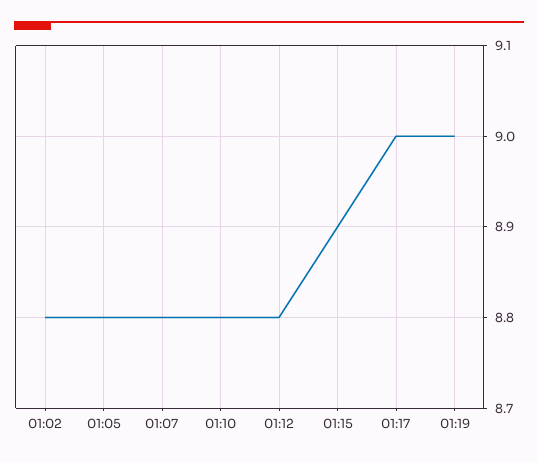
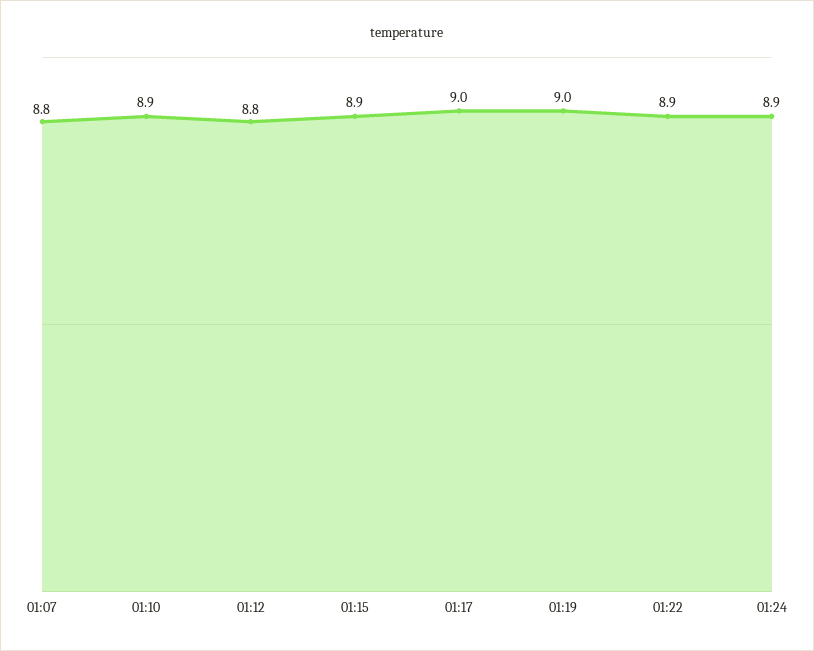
01:02: 8.8 -> none
01:05: 8.8 -> none
01:10: 8.8 -> 8.9
01:22: none -> 8.9
01:24: none -> 8.9

